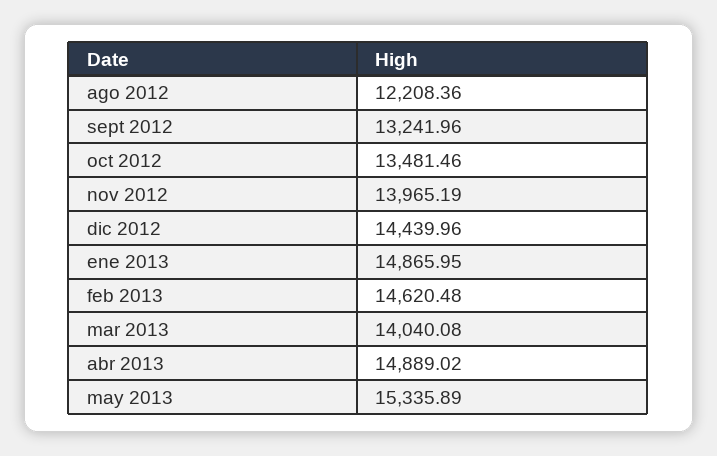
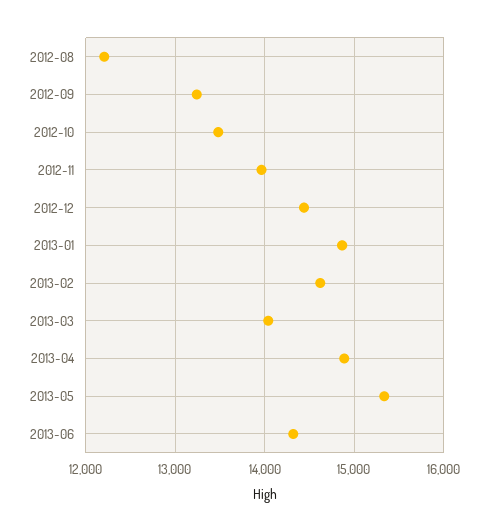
2013-06: none -> 14300

